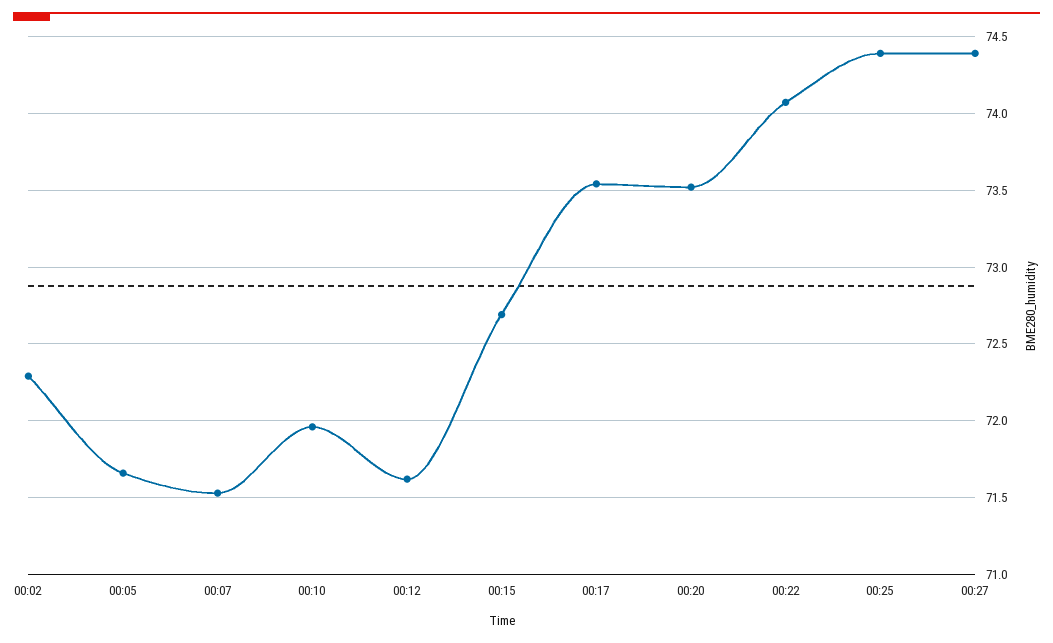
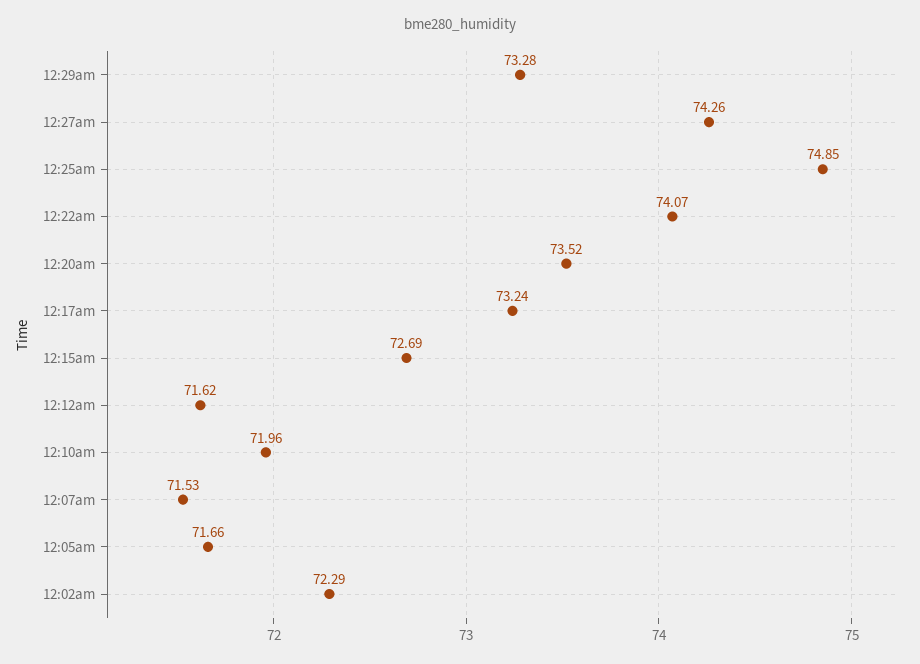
00:17: 73.55 -> 73.24
00:25: 74.4 -> 74.85
00:27: 74.4 -> 74.26
12:29am: none -> 73.28

